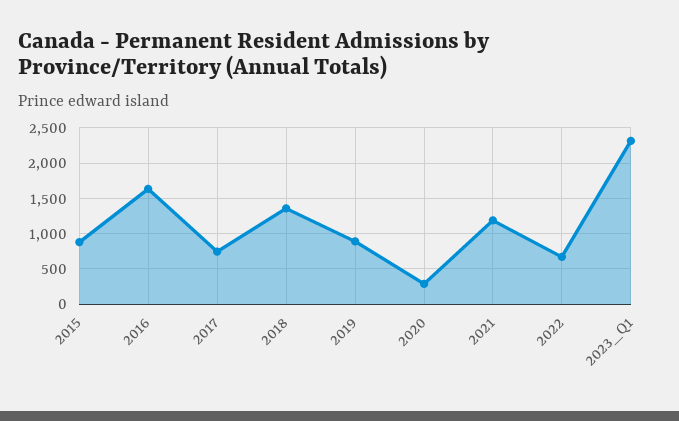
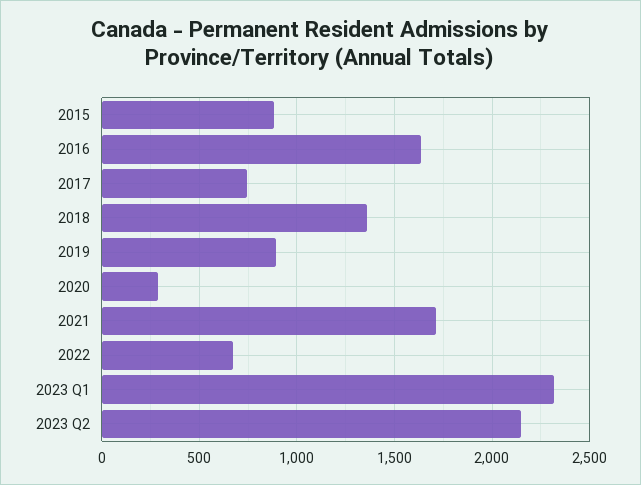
2021: 1200 -> 1700
2023 Q2: none -> 2150

